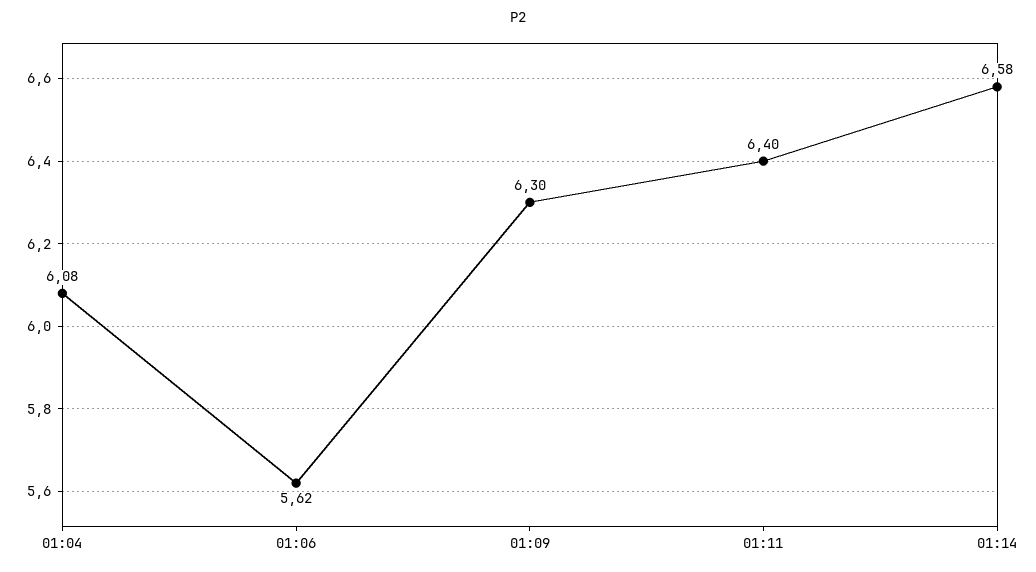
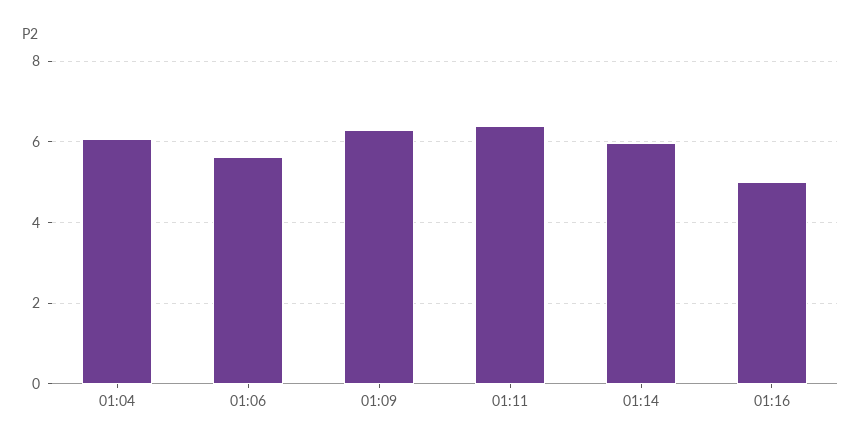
01:14: 6.58 -> 6
01:16: none -> 5

